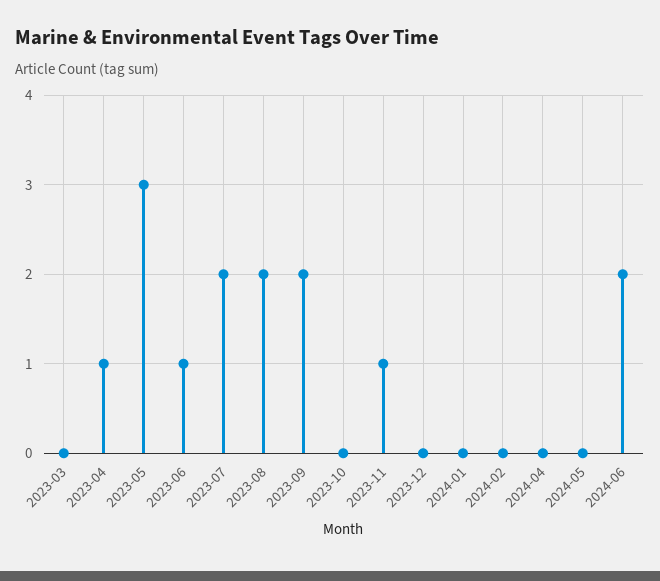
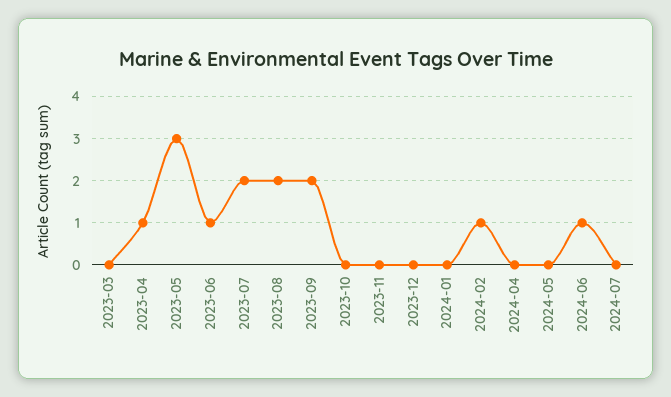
2023-11: 1 -> 0
2024-02: 0 -> 1
2024-06: 2 -> 1
2024-07: none -> 0

